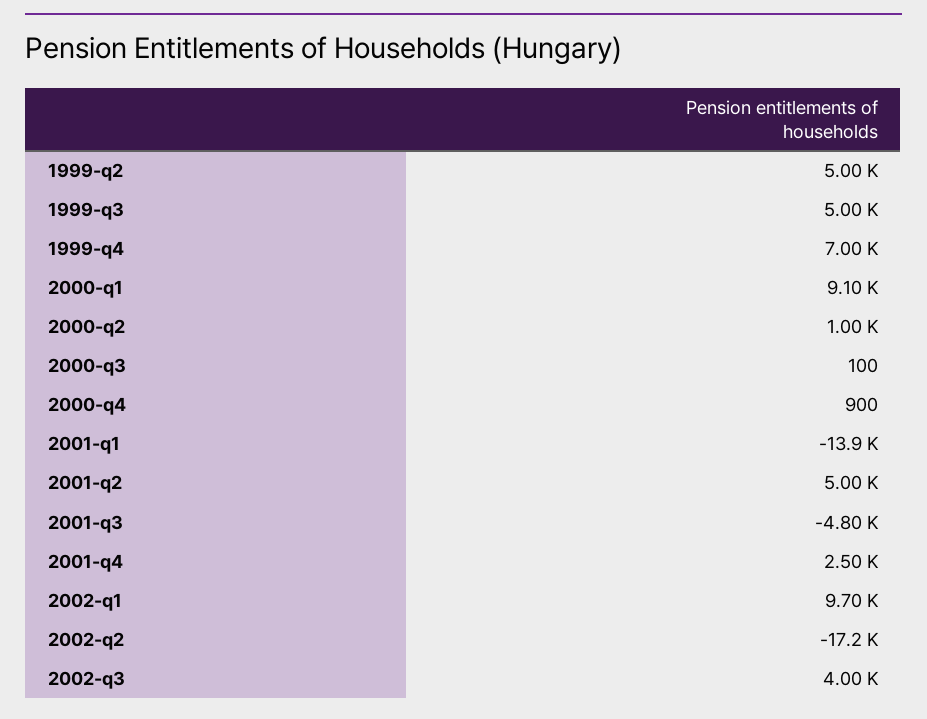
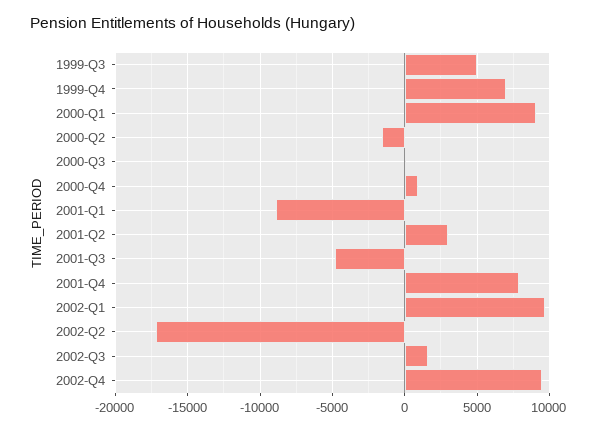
1999-q2: 5000 -> none
2000-q2: 1000 -> -1500
2001-q1: -13900 -> -9000
2001-q2: 5000 -> 3000
2001-q4: 2500 -> 8000
2002-q3: 4000 -> 1500
2002-Q4: none -> 9500

